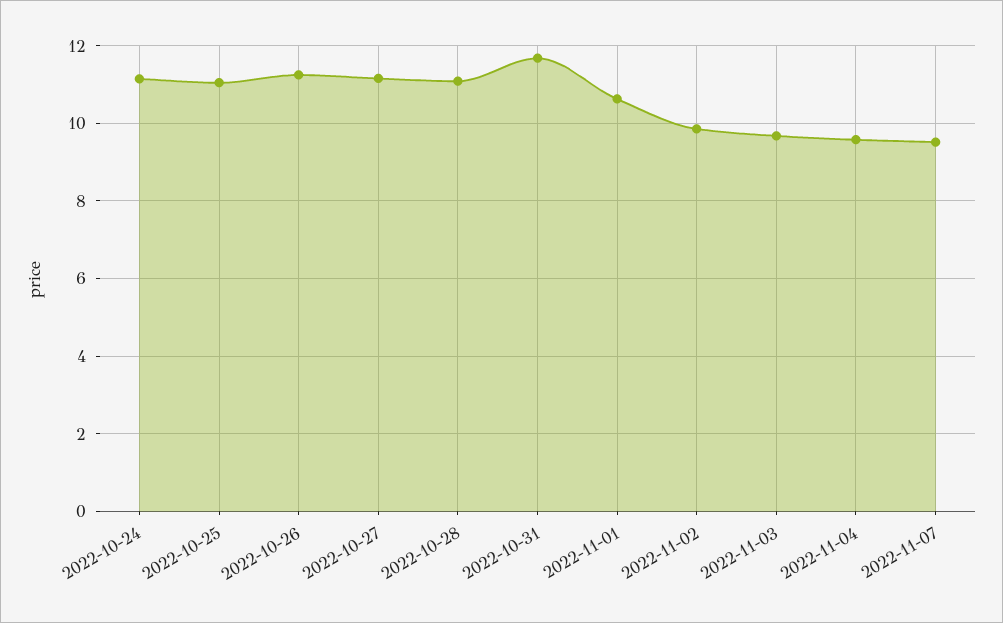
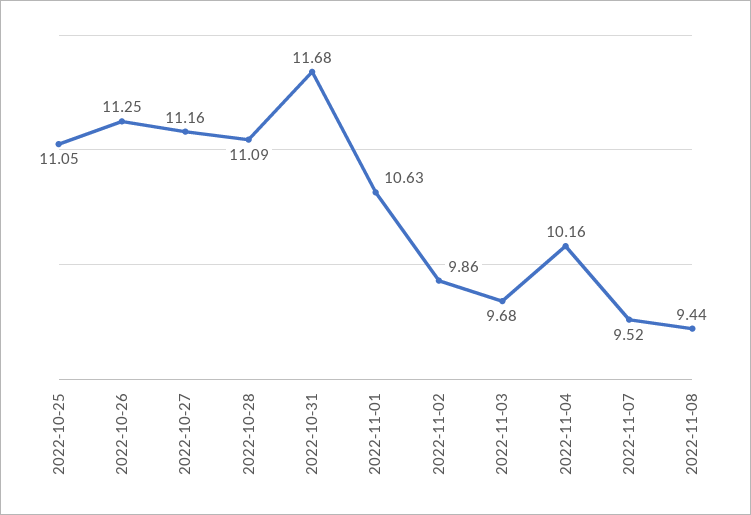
2022-10-24: 11.2 -> none
2022-11-04: 9.6 -> 10.16
2022-11-08: none -> 9.44

